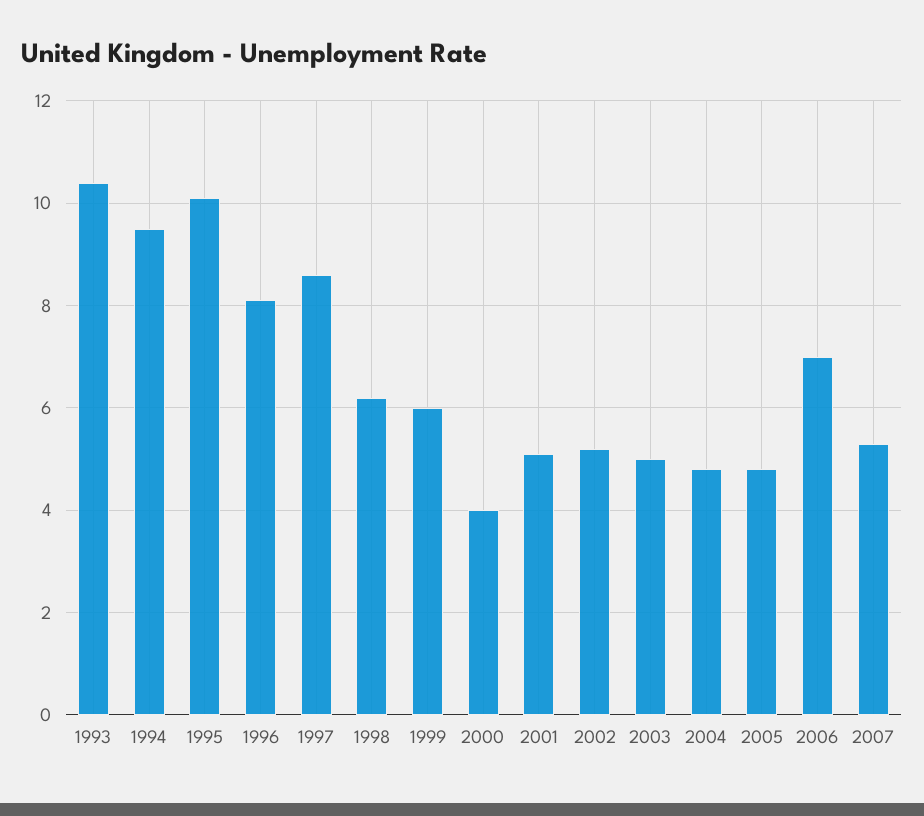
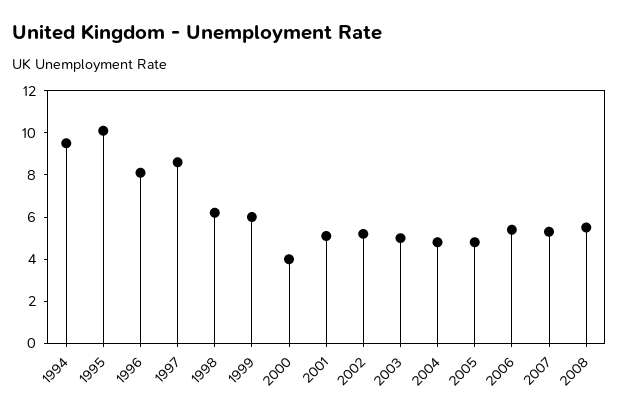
1993: 10.5 -> none
2006: 7 -> 5.5
2008: none -> 5.5

